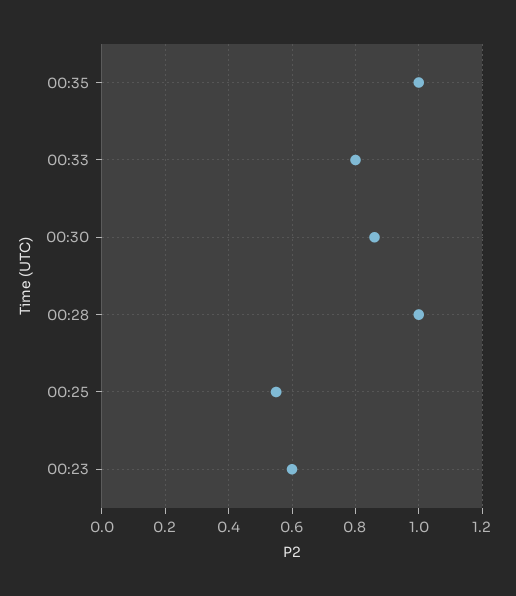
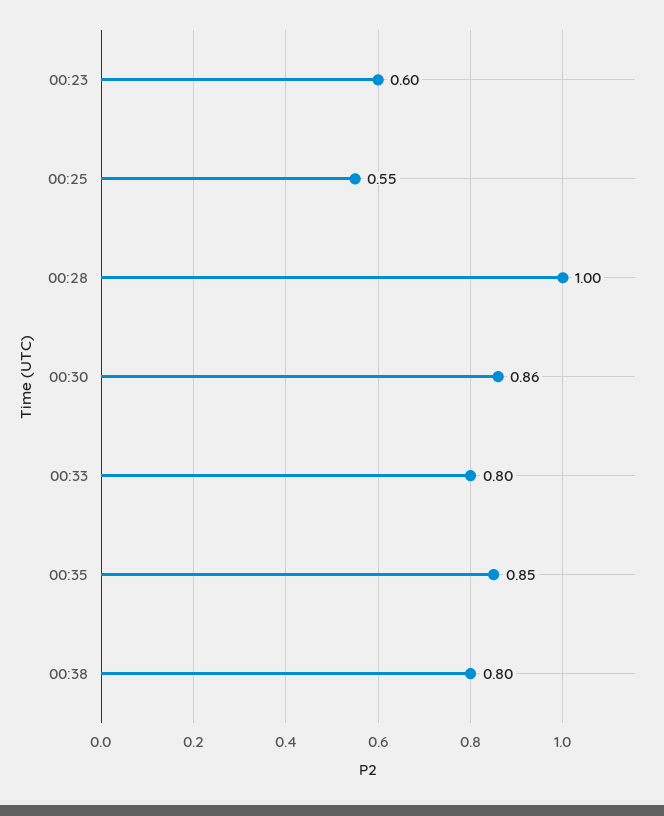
00:35: 1 -> 0.85
00:38: none -> 0.8

